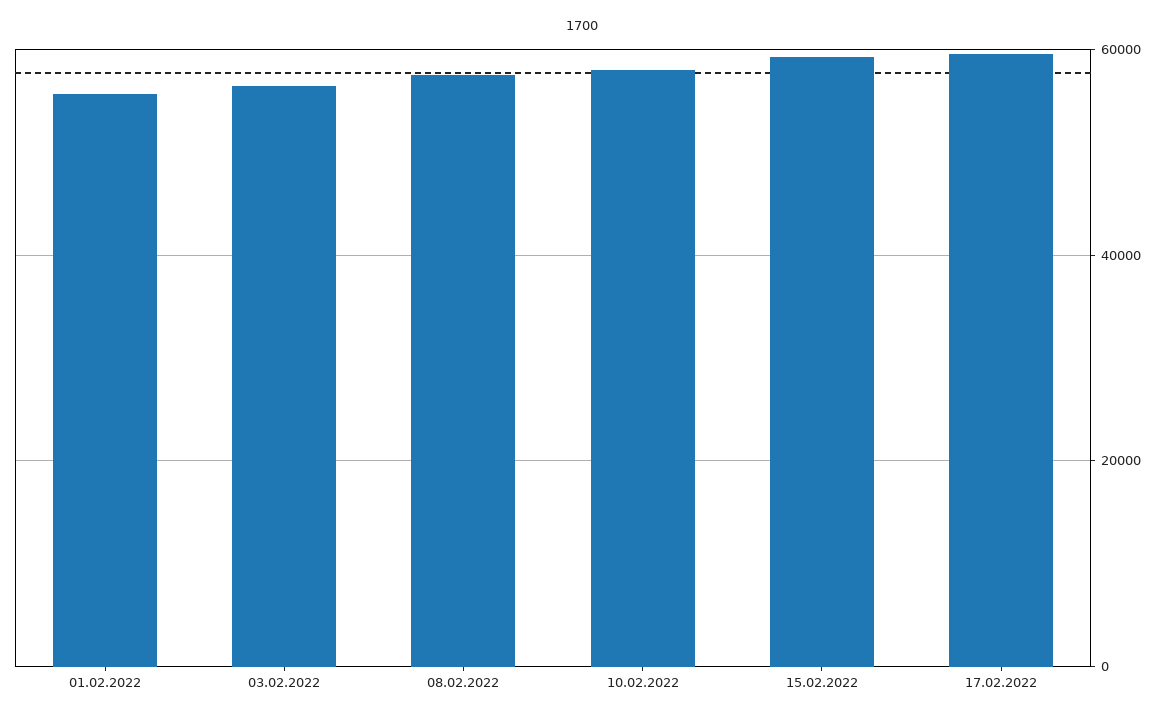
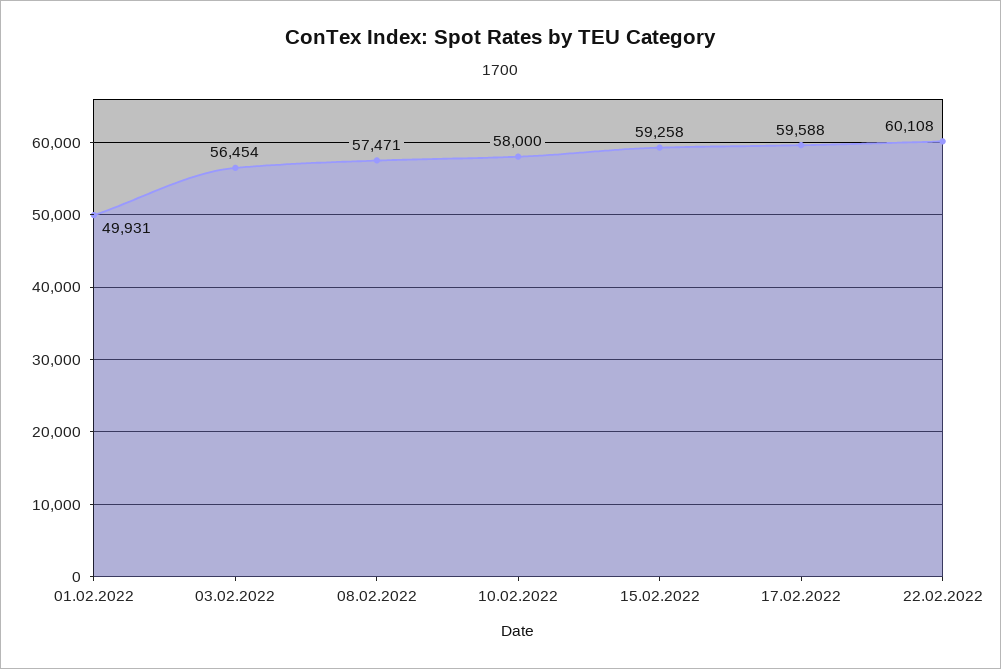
01.02.2022: 56000 -> 49931
22.02.2022: none -> 60108

